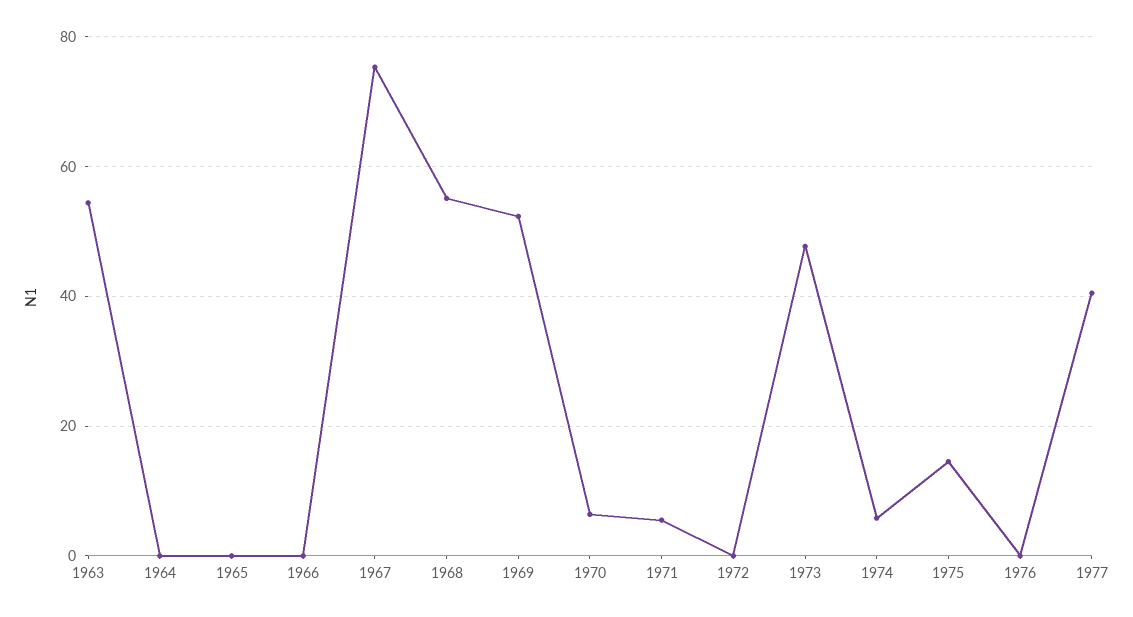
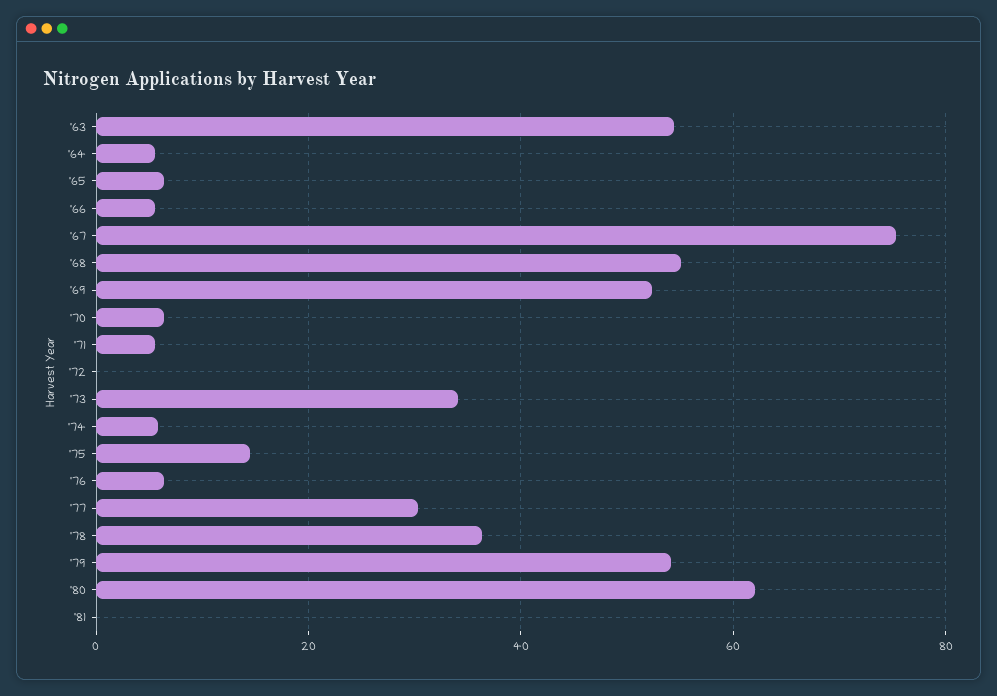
1964: 0 -> 6
1965: 0 -> 6
1966: 0 -> 6
1973: 48 -> 34
1976: 0 -> 6
1977: 40 -> 30
'78: none -> 36
'79: none -> 54
'80: none -> 62
'81: none -> 0

